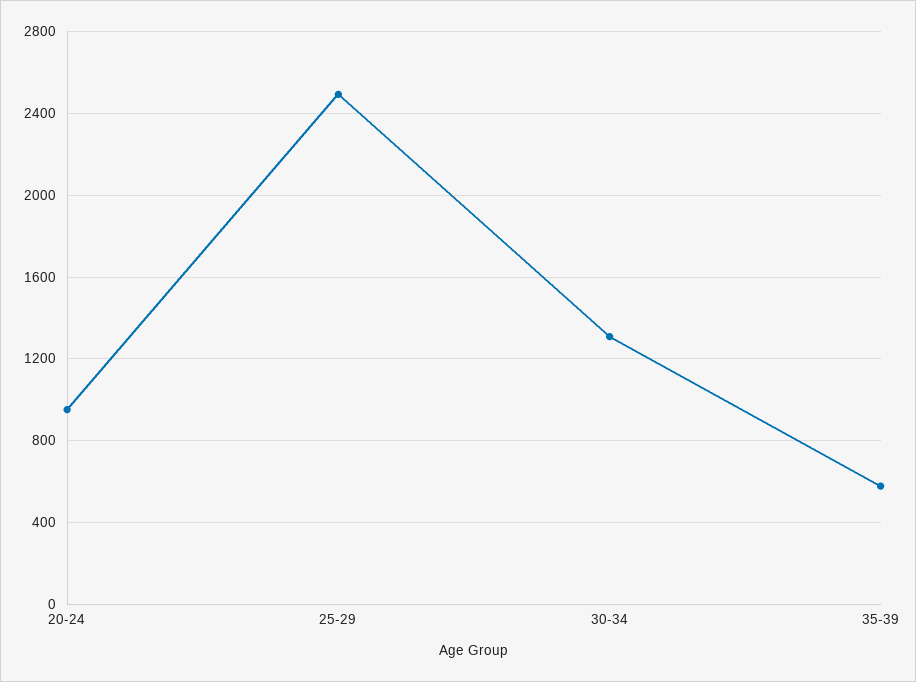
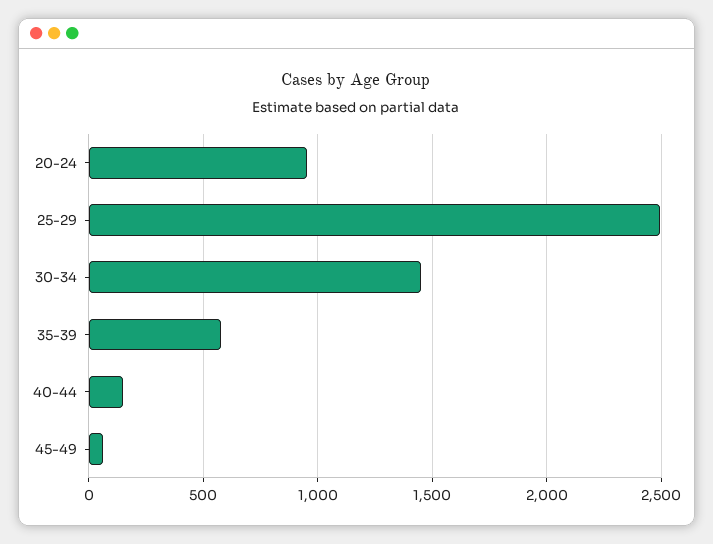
30-34: 1300 -> 1450
40-44: none -> 150
45-49: none -> 50

